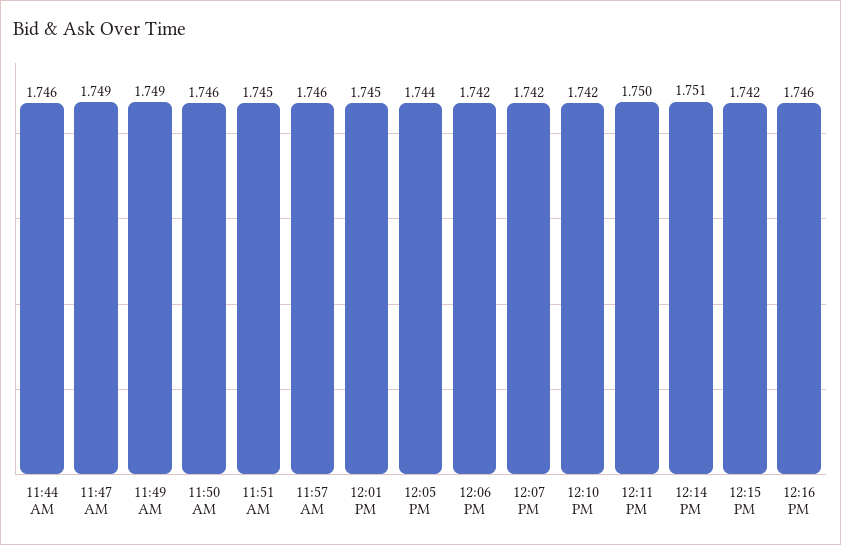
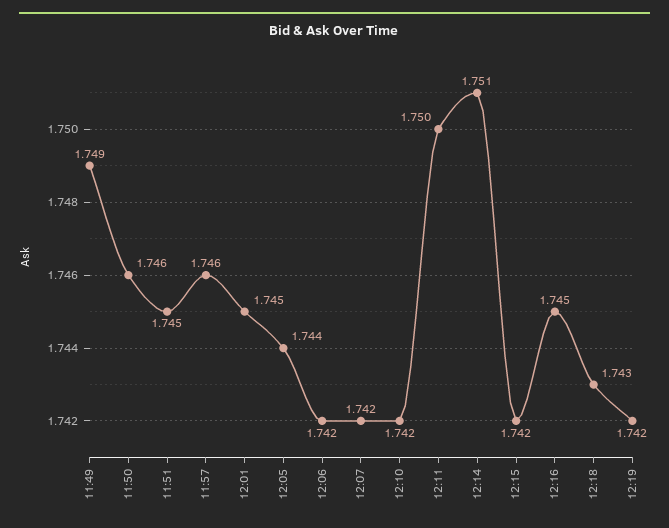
11:44 AM: 1.746 -> none
11:47 AM: 1.749 -> none
12:16 PM: 1.746 -> 1.745
12:18: none -> 1.743
12:19: none -> 1.742

